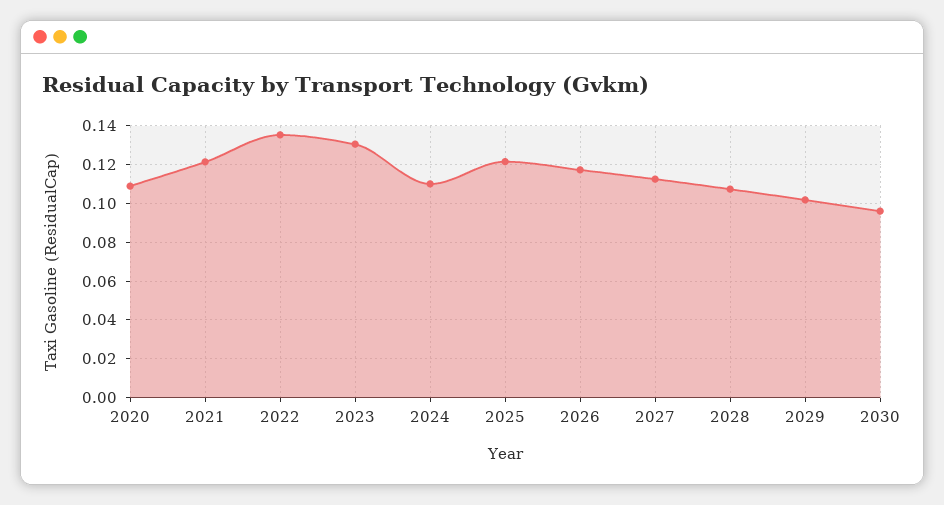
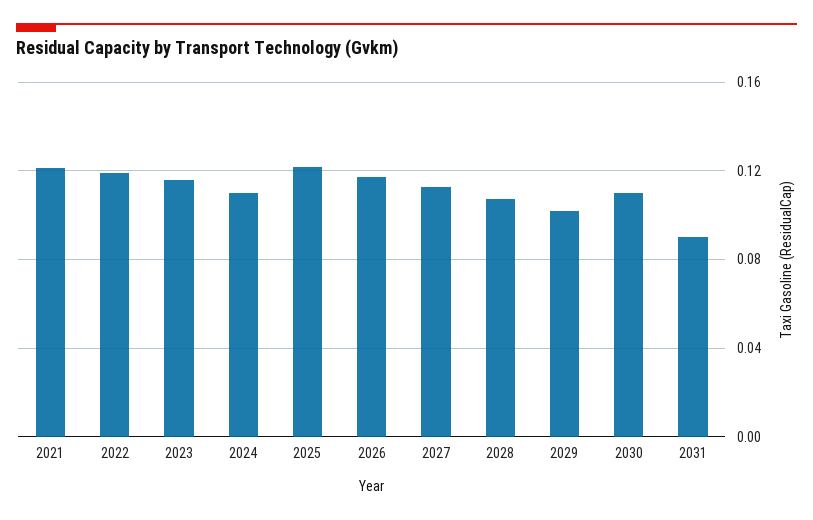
2020: 0.11 -> none
2022: 0.135 -> 0.12
2023: 0.13 -> 0.115
2030: 0.095 -> 0.11
2031: none -> 0.09

